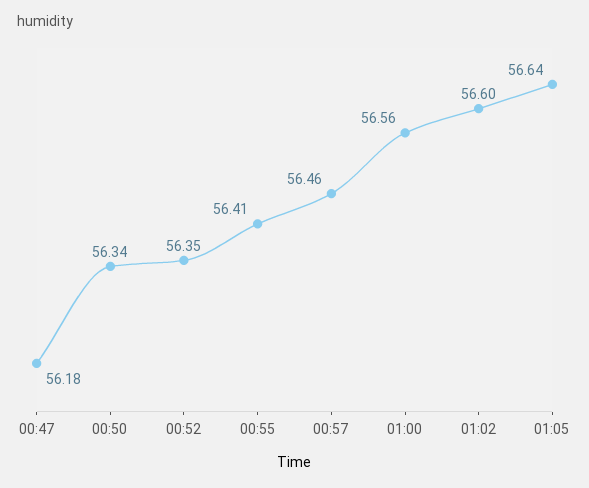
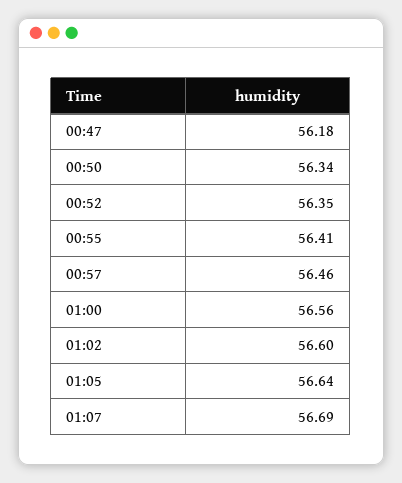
01:07: none -> 56.69

